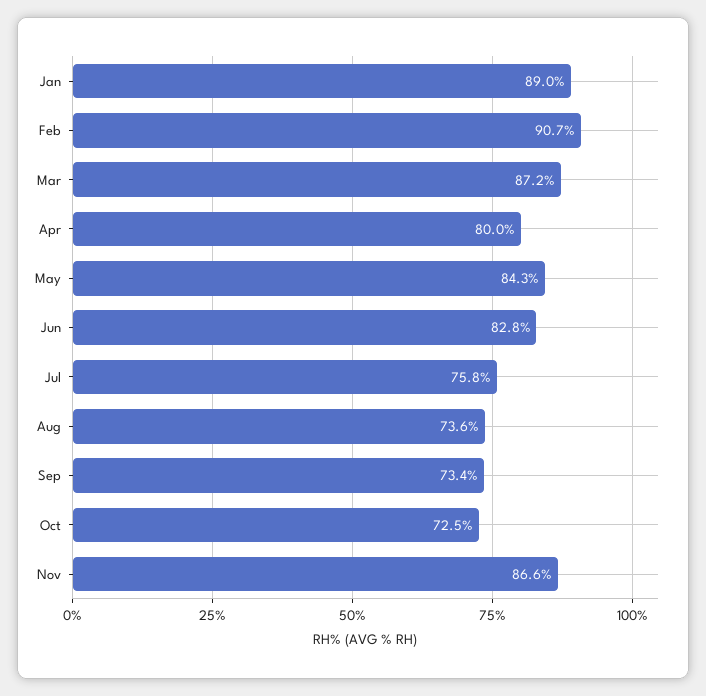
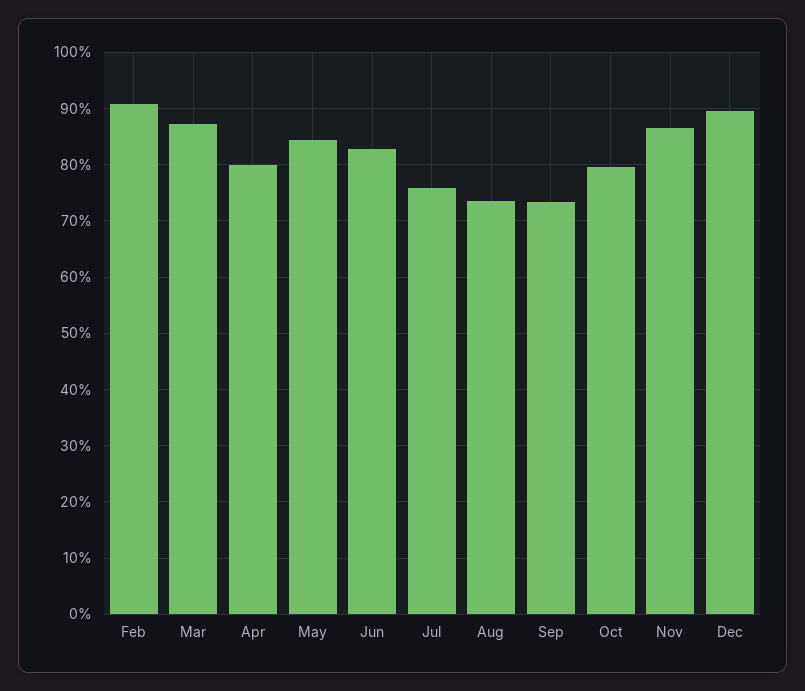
Jan: 89 -> none
Oct: 72.5 -> 80
Dec: none -> 90

